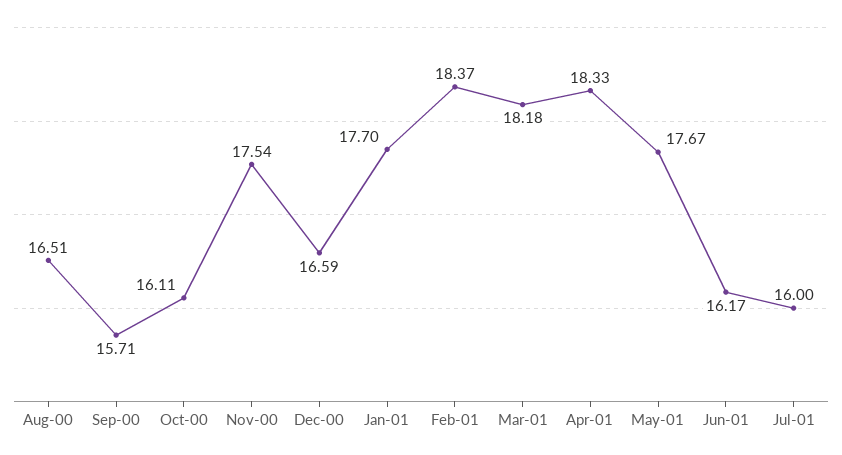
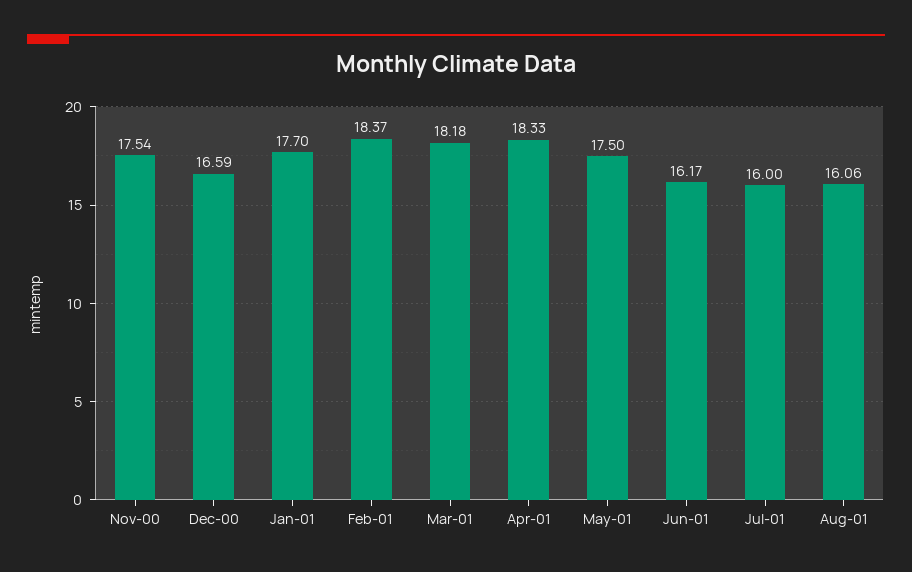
Aug-00: 16.51 -> none
Sep-00: 15.71 -> none
Oct-00: 16.11 -> none
May-01: 17.67 -> 17.5
Aug-01: none -> 16.06

